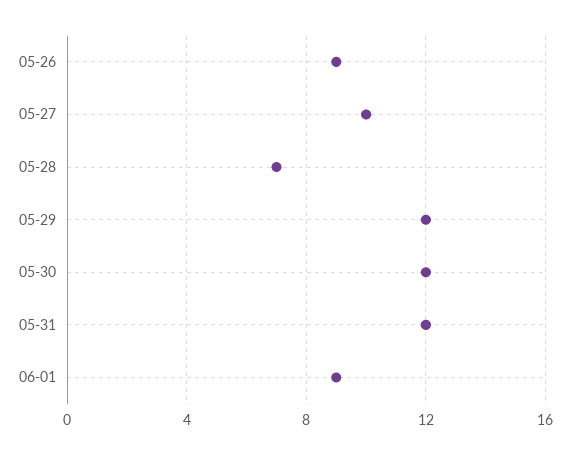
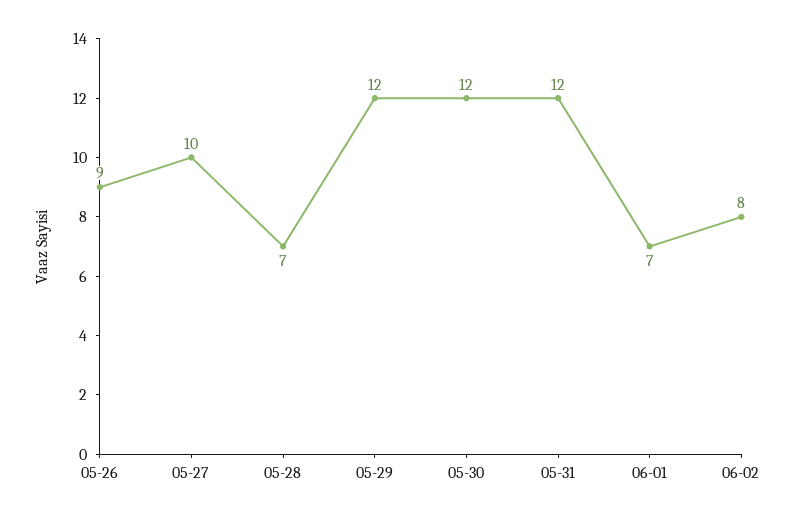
06-01: 9 -> 7
06-02: none -> 8

